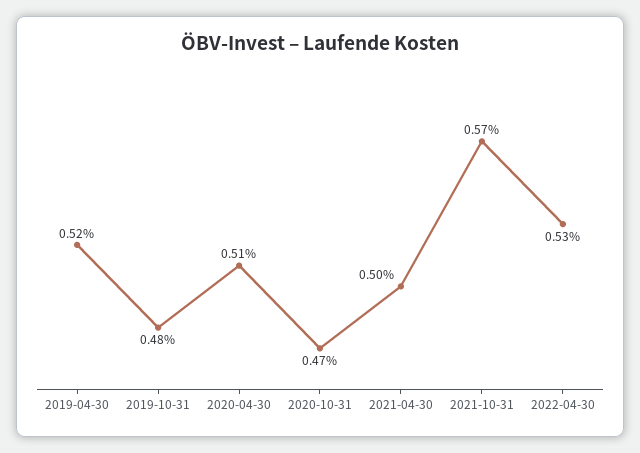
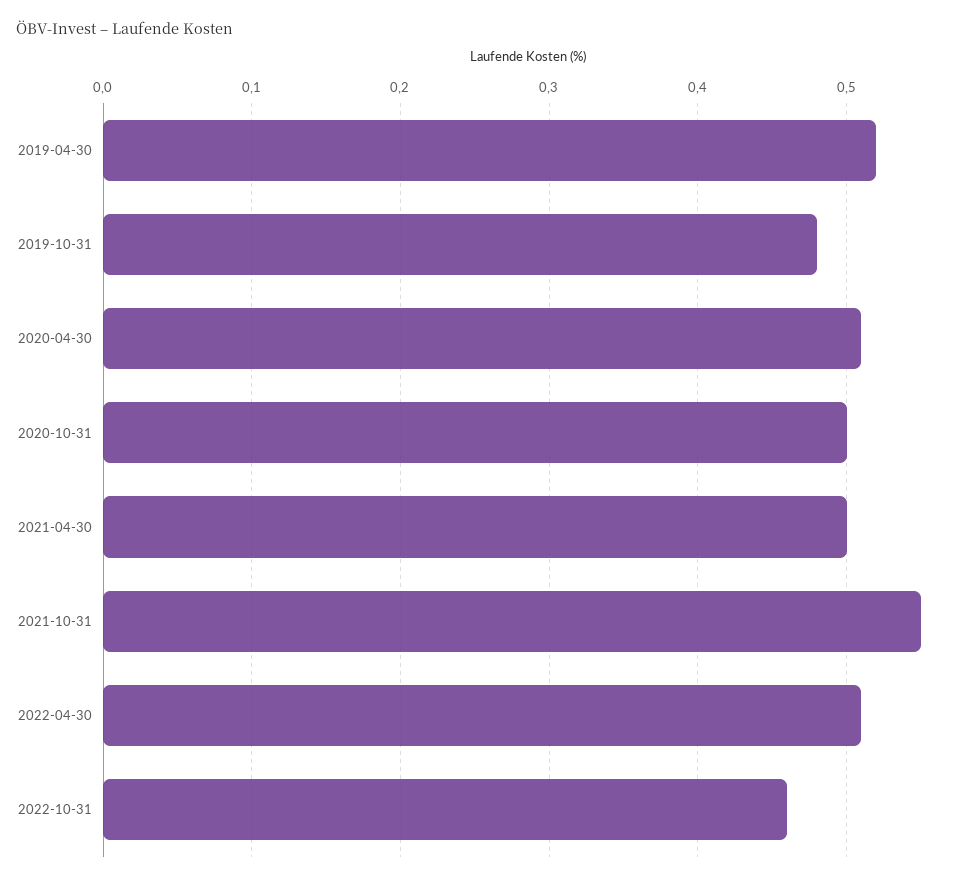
2020-10-31: 0.47 -> 0.5
2021-10-31: 0.57 -> 0.55
2022-04-30: 0.53 -> 0.51
2022-10-31: none -> 0.46

